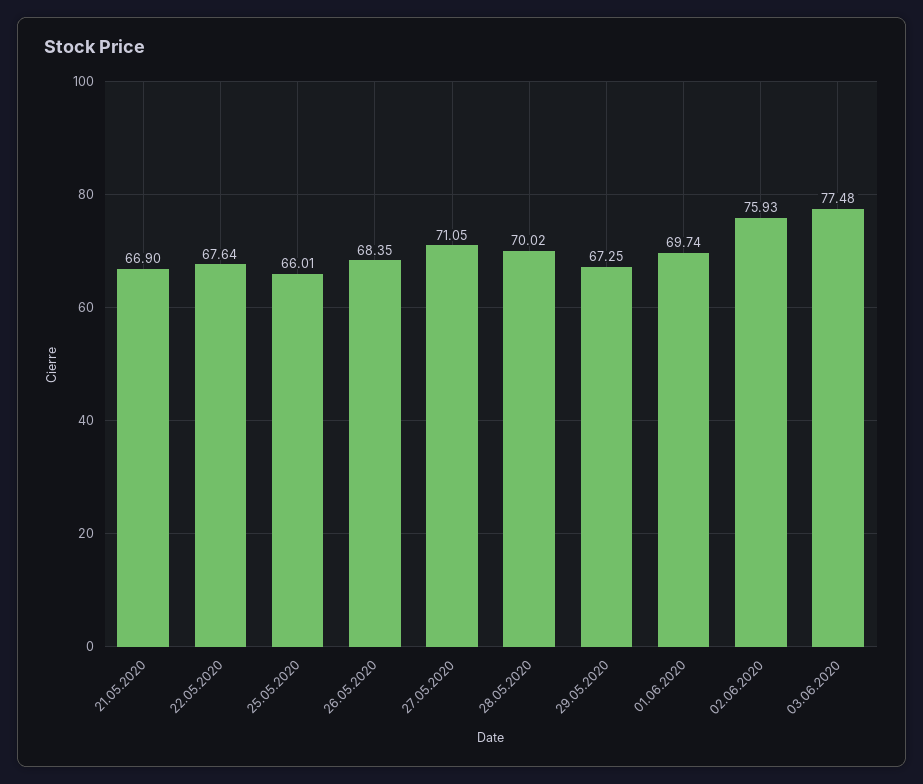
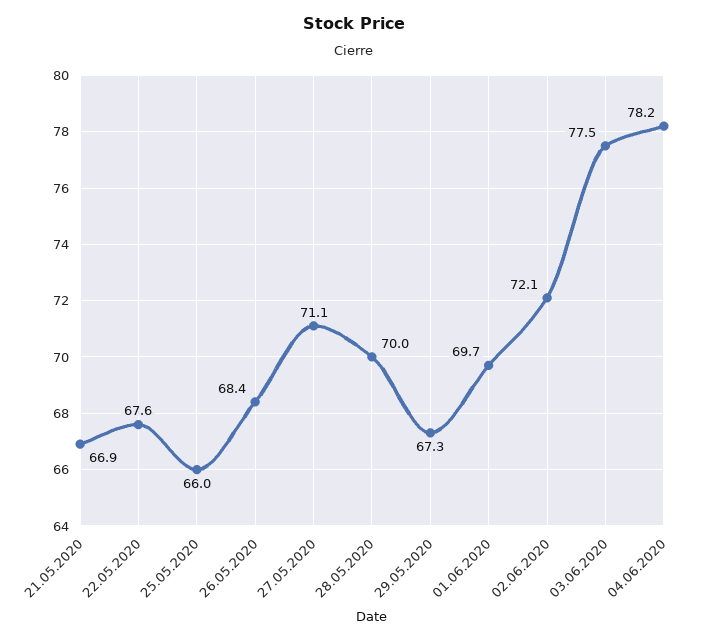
02.06.2020: 75.93 -> 72.1
04.06.2020: none -> 78.2

